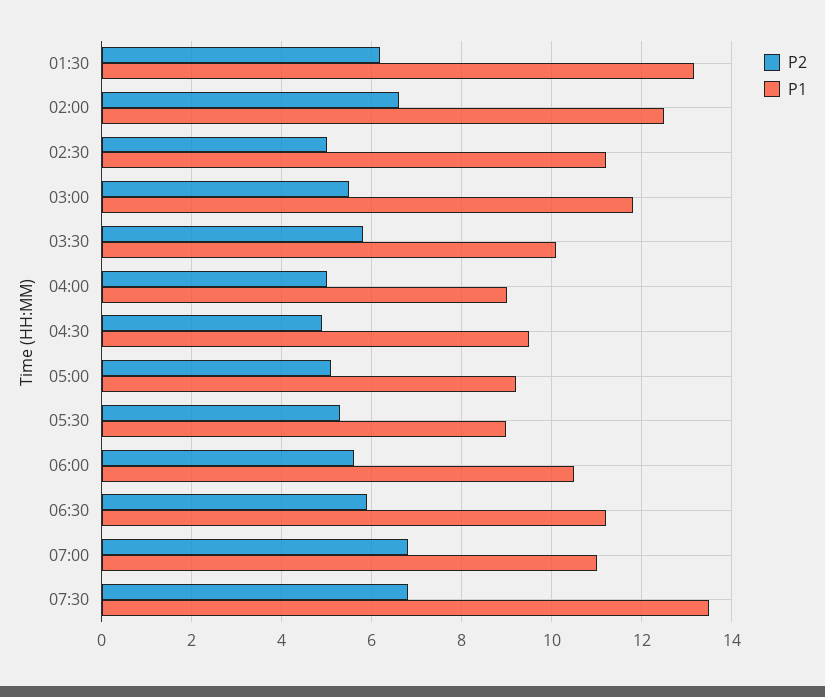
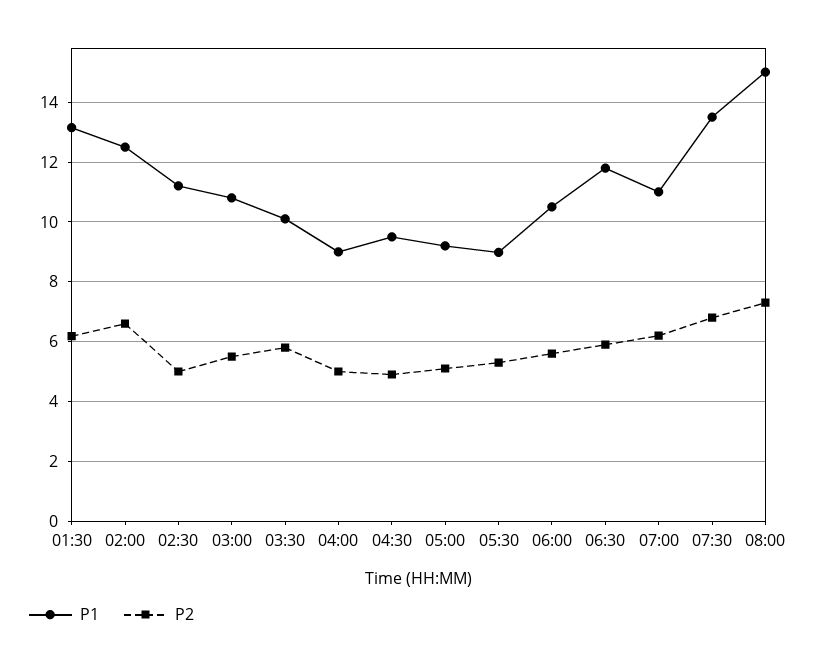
P1, 03:00: 11.8 -> 10.75
P1, 06:30: 11.2 -> 11.75
P2, 07:00: 6.8 -> 6.25
P1, 08:00: none -> 15
P2, 08:00: none -> 7.25

